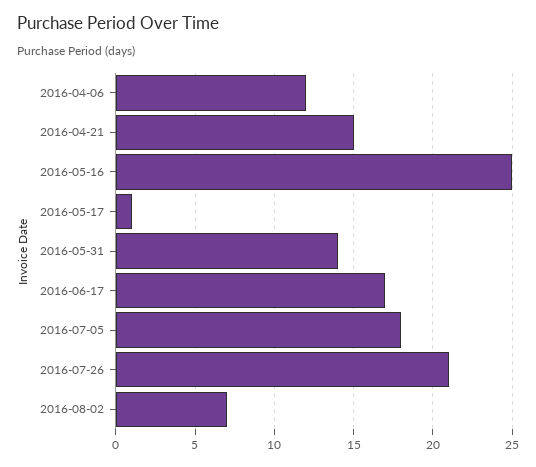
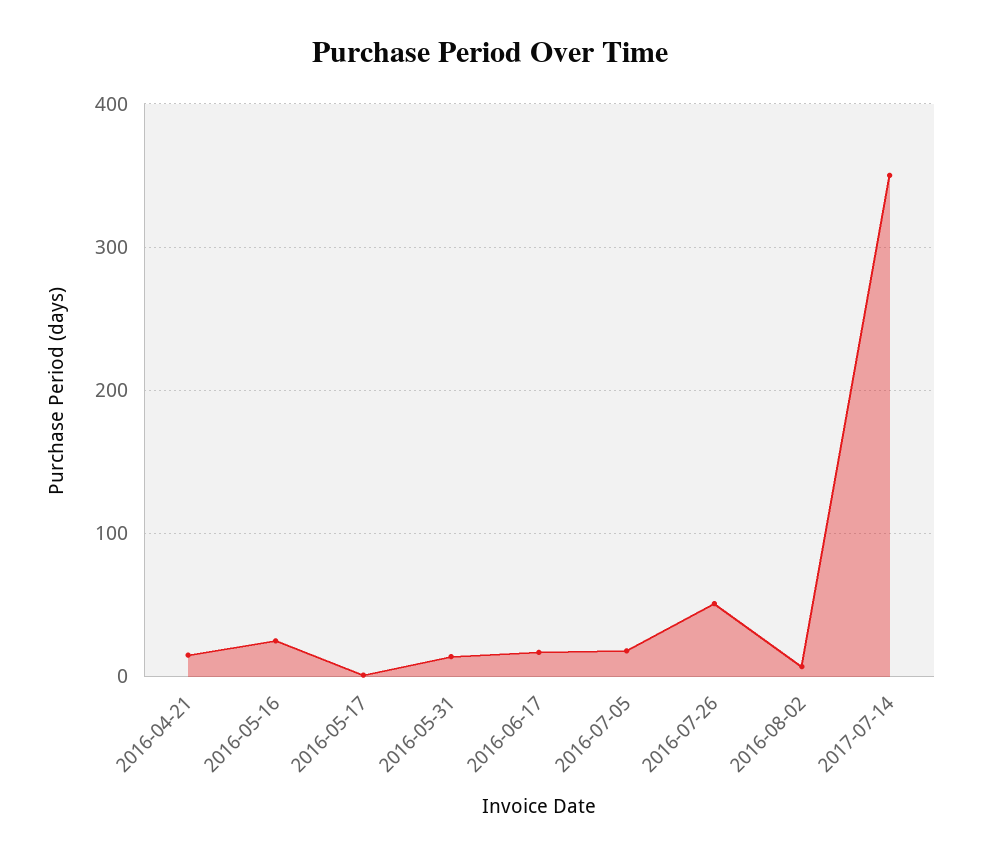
2016-04-06: 12 -> none
2016-07-26: 21 -> 50
2017-07-14: none -> 350

